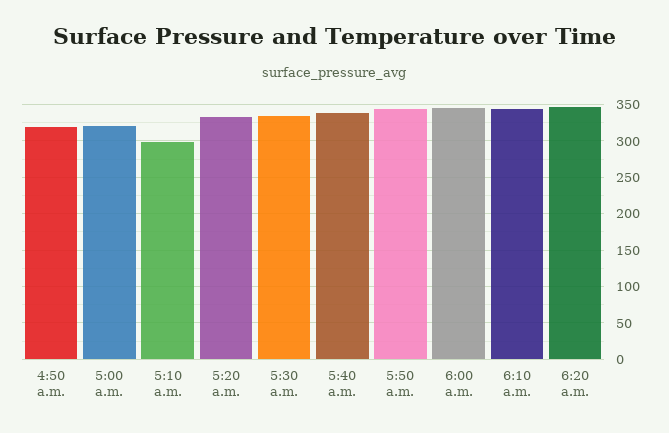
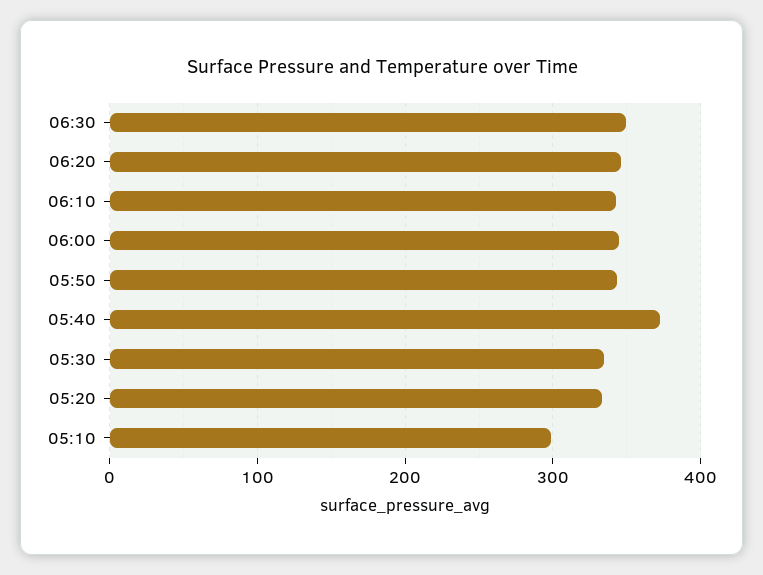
4:50 a.m.: 320 -> none
5:00 a.m.: 320 -> none
5:40 a.m.: 340 -> 370
06:30: none -> 350

